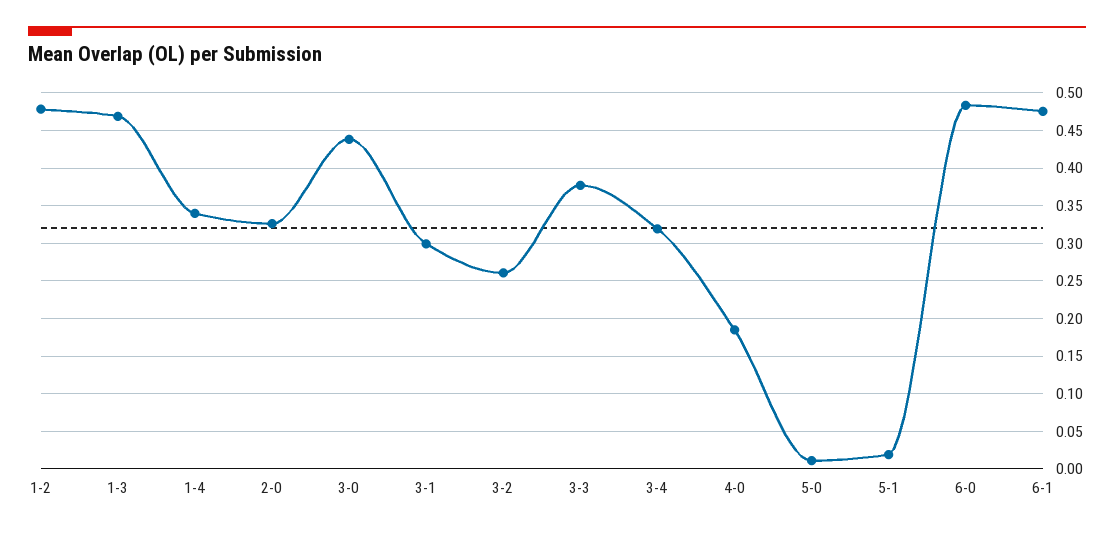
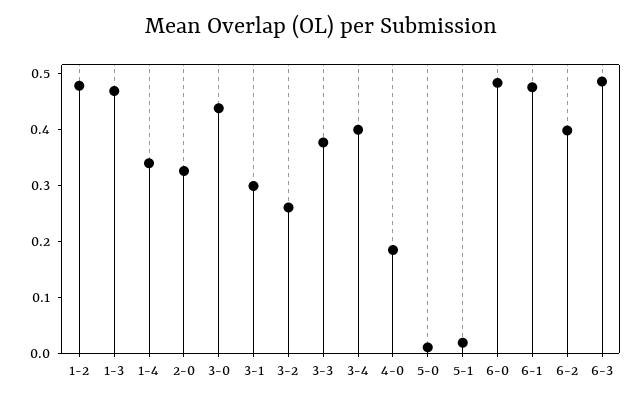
3-4: 0.32 -> 0.4
6-2: none -> 0.4
6-3: none -> 0.48

